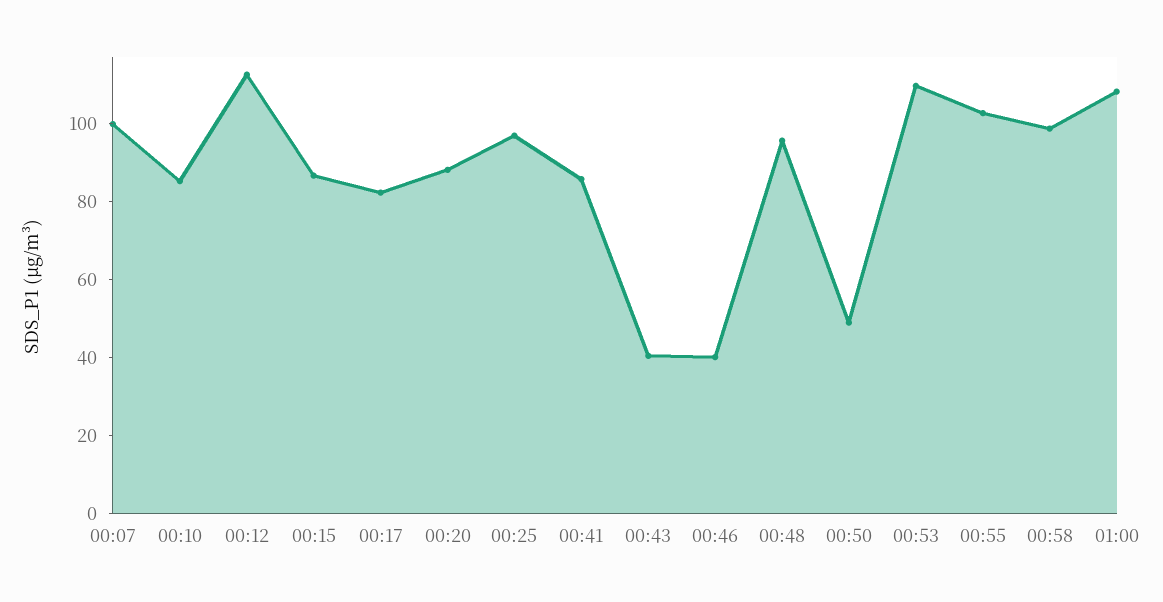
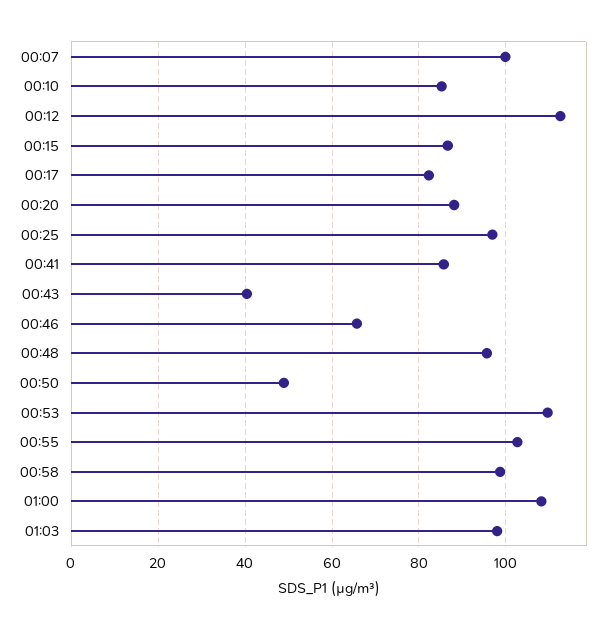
00:46: 40 -> 66
01:03: none -> 98

